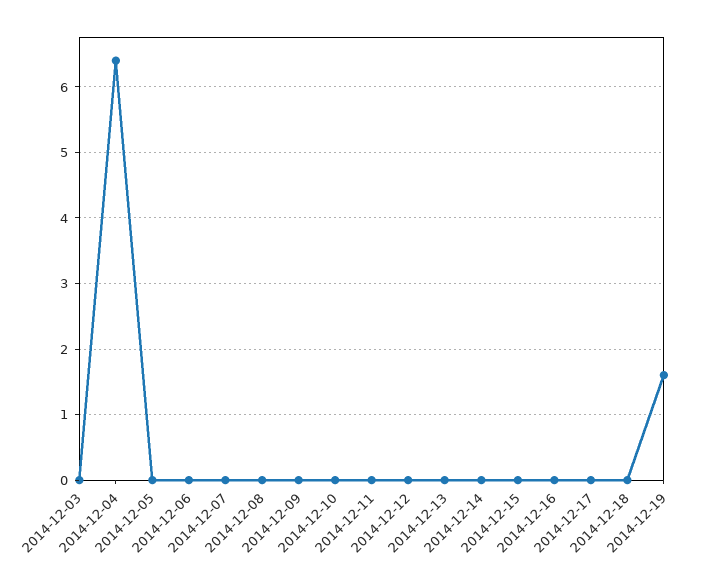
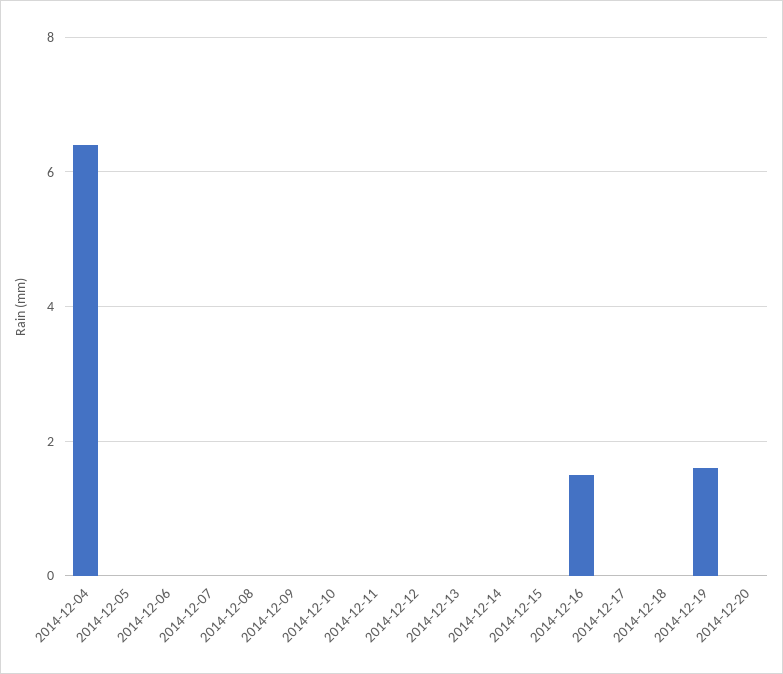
2014-12-03: 0 -> none
2014-12-16: 0 -> 1.5
2014-12-20: none -> 0

